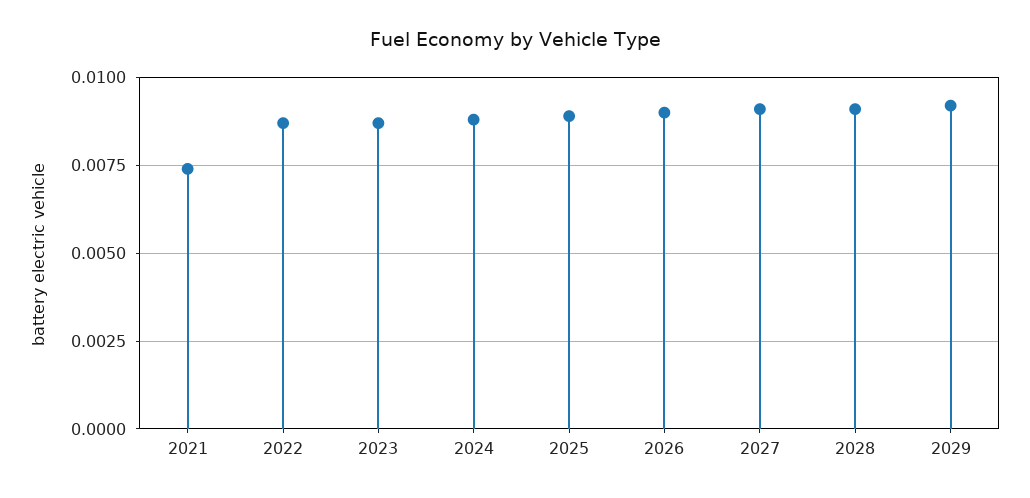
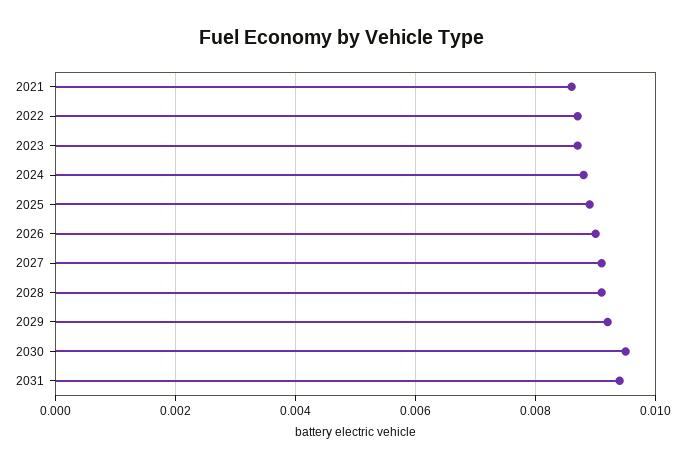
2021: 0.0075 -> 0.0085
2030: none -> 0.0095
2031: none -> 0.0095

